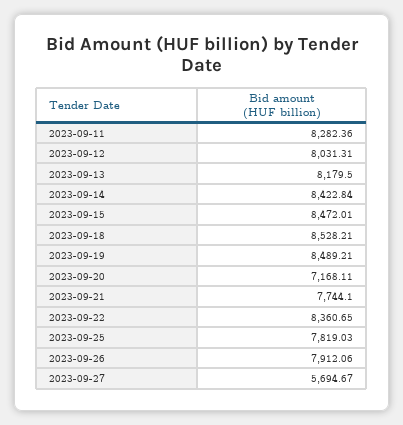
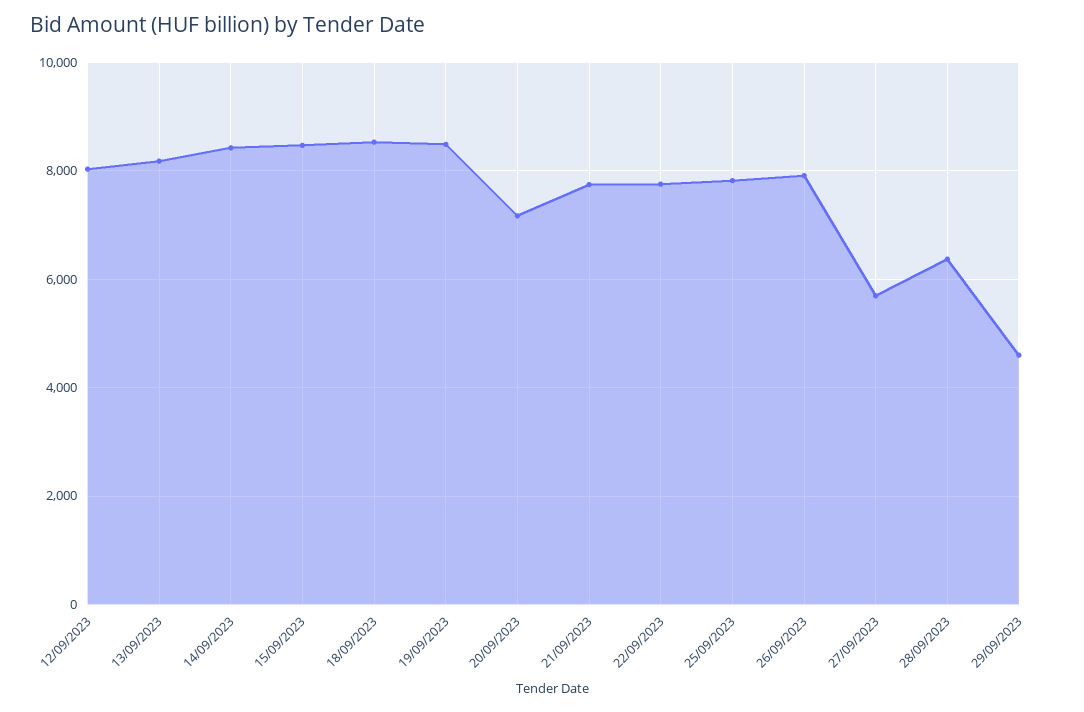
2023-09-11: 8282.36 -> none
2023-09-22: 8360.65 -> 7800
28/09/2023: none -> 6400
29/09/2023: none -> 4600

